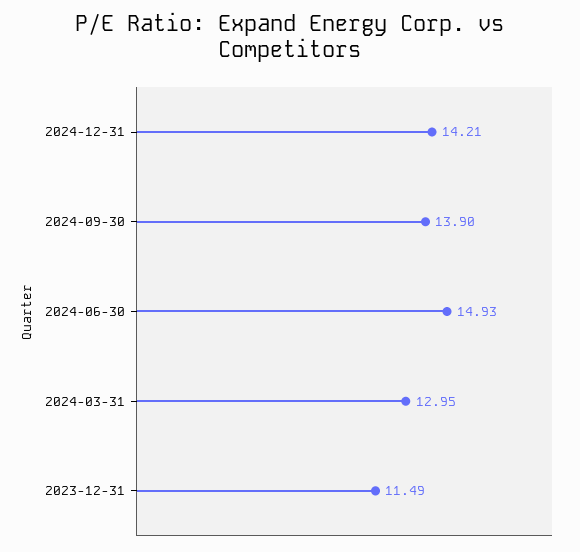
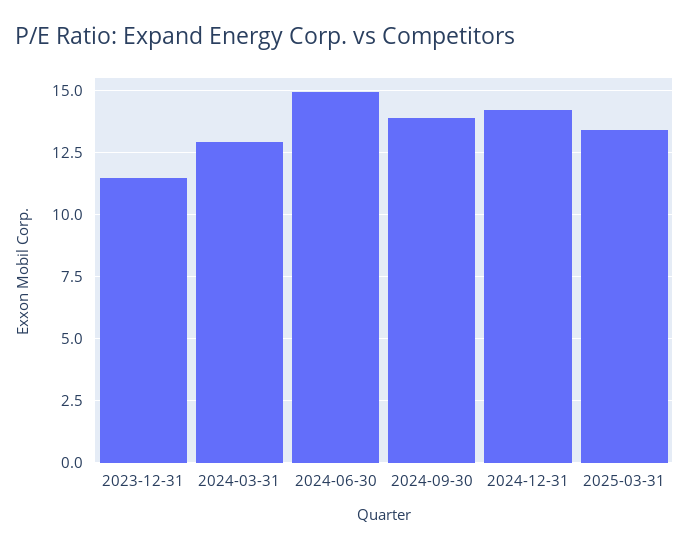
2025-03-31: none -> 13.5

